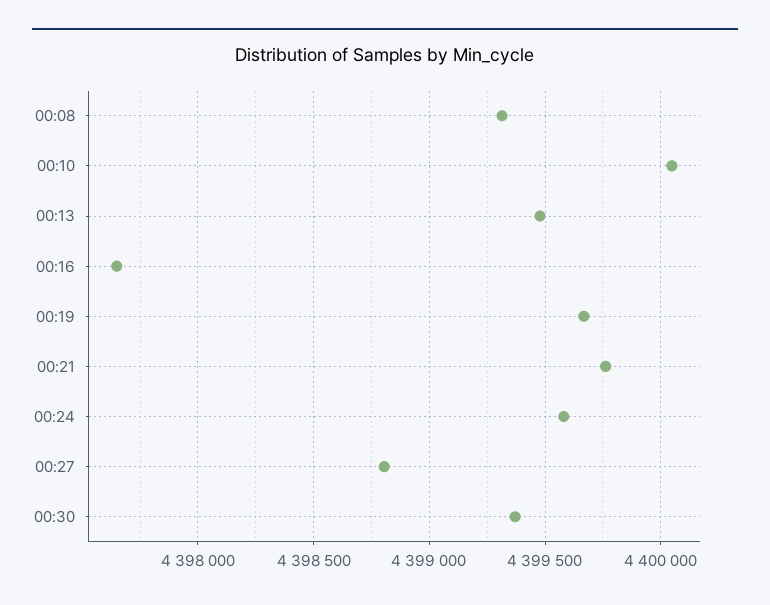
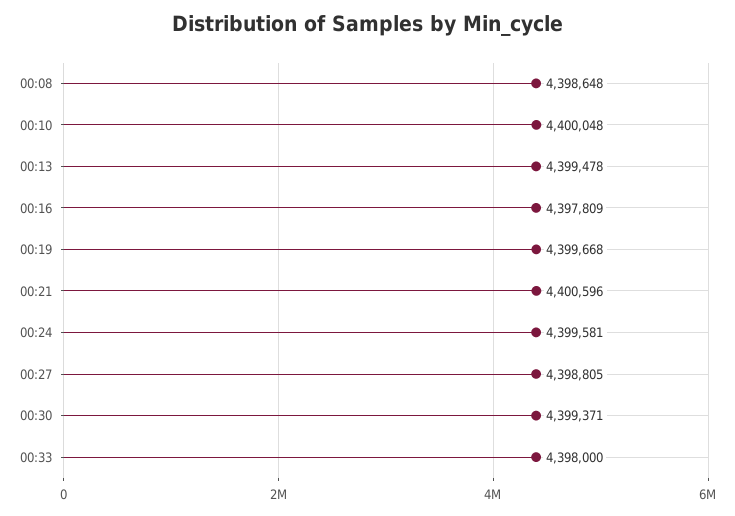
00:08: 4399300 -> 4398648
00:16: 4397650 -> 4397809
00:21: 4399750 -> 4400596
00:33: none -> 4398000

